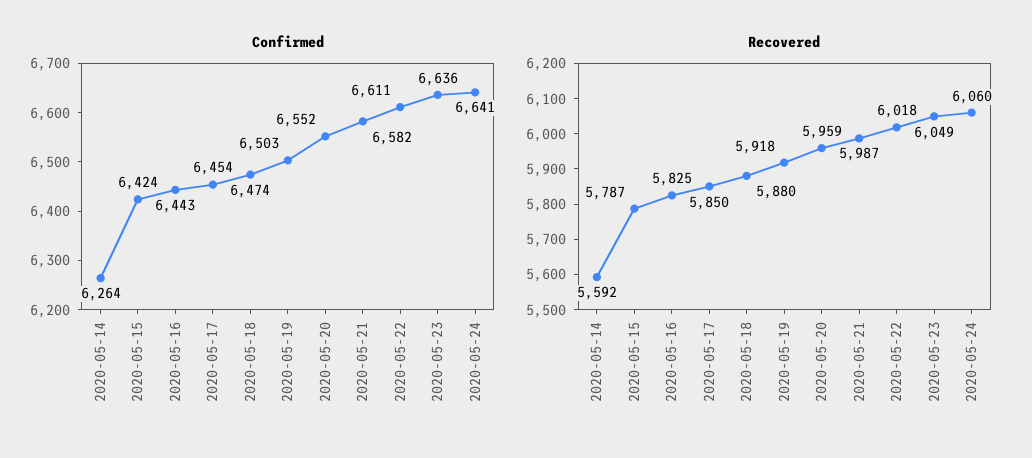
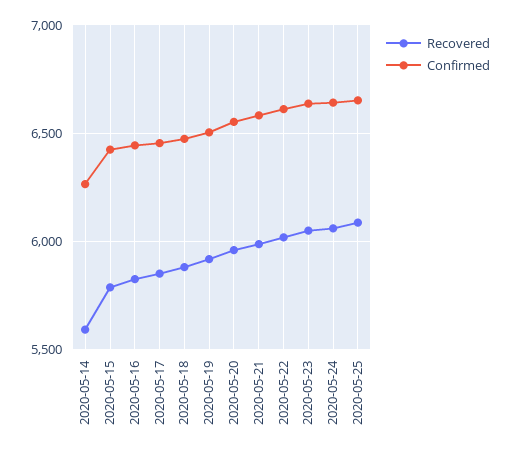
Recovered, 2020-05-25: none -> 6100
Confirmed, 2020-05-25: none -> 6650

